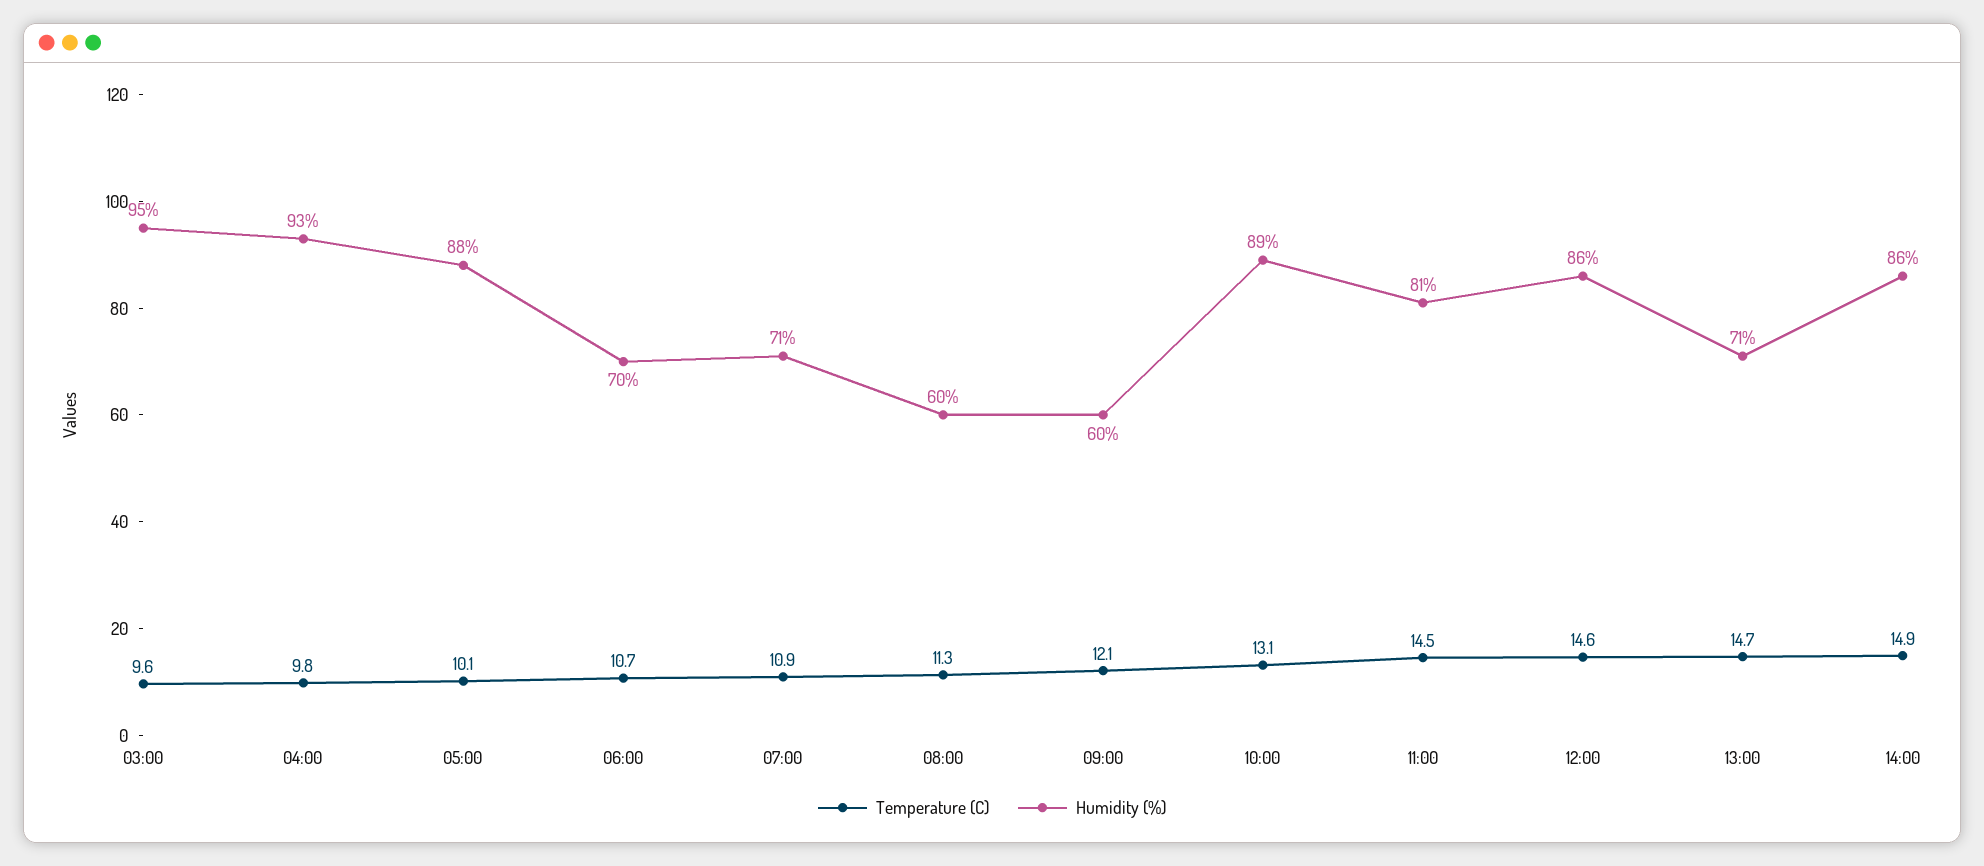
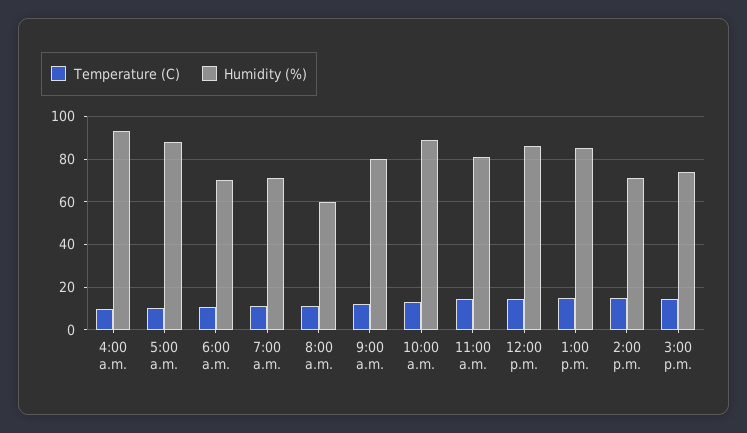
Temperature (C), 03:00: 9.6 -> none
Humidity (%), 03:00: 95 -> none
Humidity (%), 09:00: 60 -> 80
Humidity (%), 13:00: 71 -> 85
Humidity (%), 14:00: 86 -> 70
Temperature (C), 3:00 p.m.: none -> 15
Humidity (%), 3:00 p.m.: none -> 75

